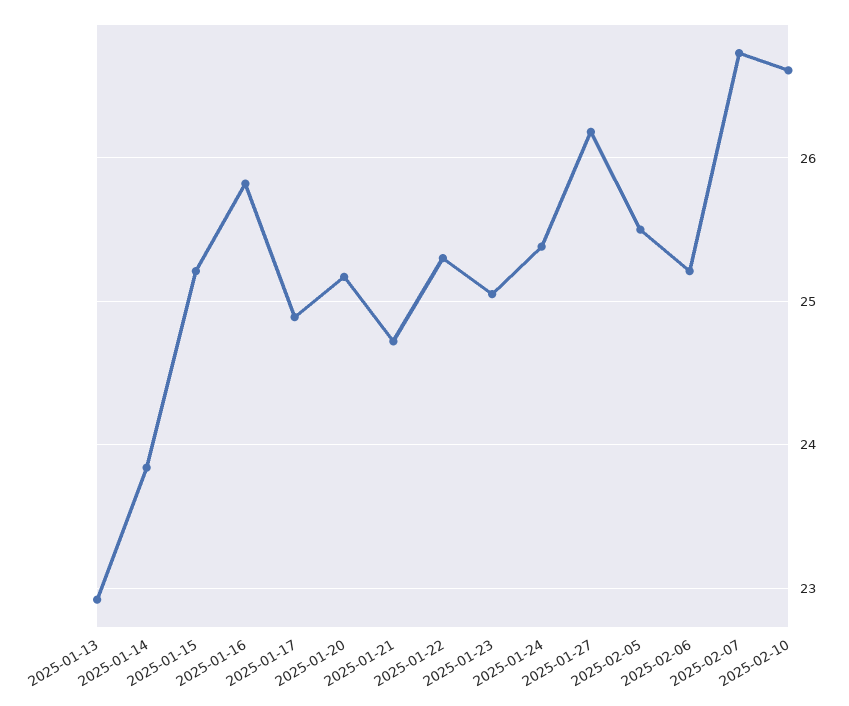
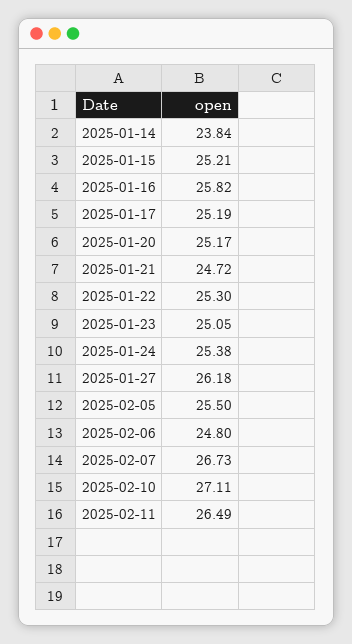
2025-01-13: 22.9 -> none
2025-01-17: 24.9 -> 25.19
2025-02-06: 25.2 -> 24.8
2025-02-10: 26.6 -> 27.11
2025-02-11: none -> 26.49

